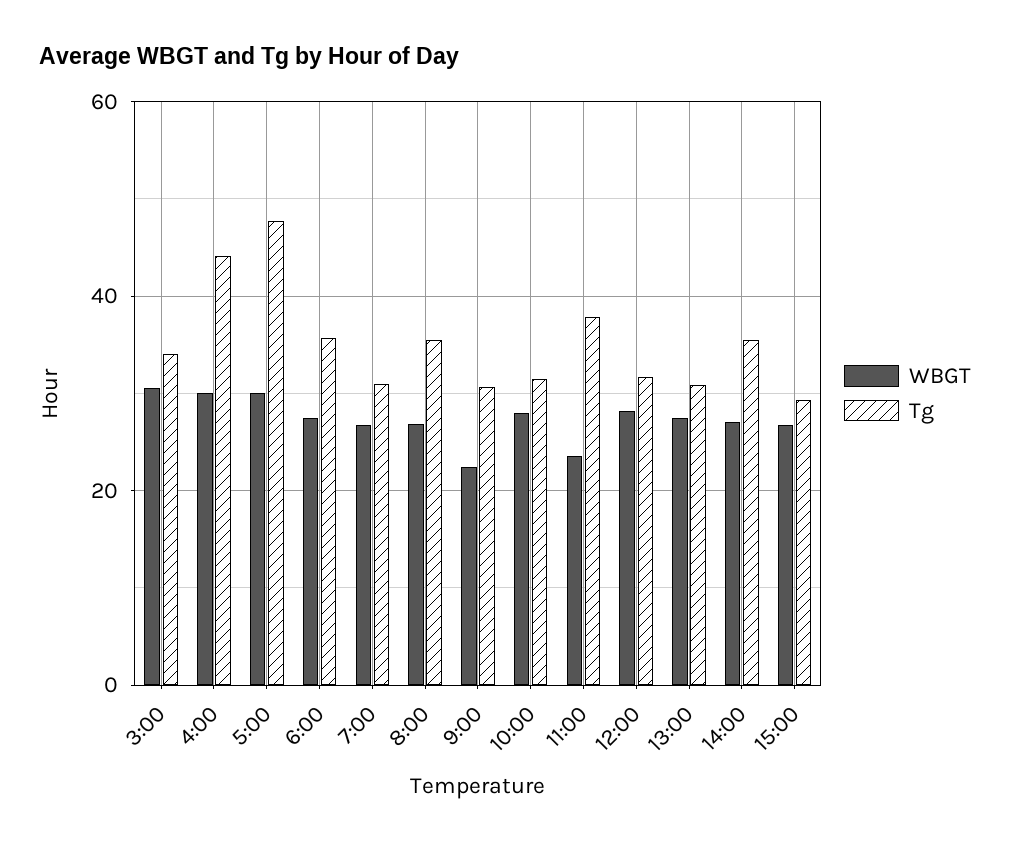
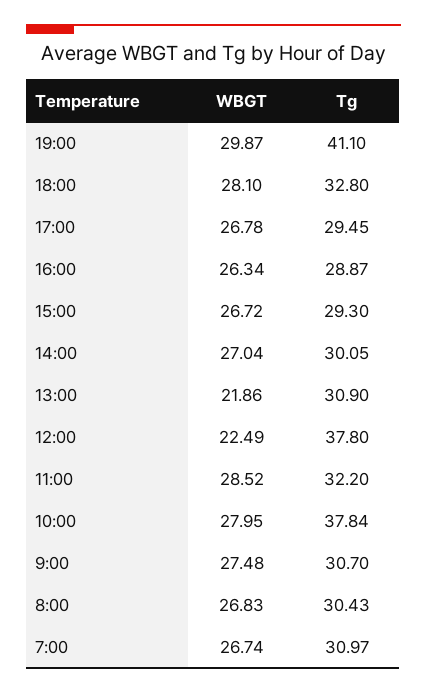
WBGT, 3:00: 30 -> none
Tg, 3:00: 34 -> none
WBGT, 4:00: 30 -> none
Tg, 4:00: 44 -> none
WBGT, 5:00: 30 -> none
Tg, 5:00: 48 -> none
WBGT, 6:00: 28 -> none
Tg, 6:00: 36 -> none
Tg, 8:00: 36 -> 30.43
WBGT, 9:00: 22 -> 27.48
Tg, 10:00: 32 -> 37.84
WBGT, 11:00: 24 -> 28.52
Tg, 11:00: 38 -> 32.2
WBGT, 12:00: 28 -> 22.49
Tg, 12:00: 32 -> 37.8
WBGT, 13:00: 28 -> 21.86
Tg, 14:00: 36 -> 30.05
WBGT, 19:00: none -> 29.87
Tg, 19:00: none -> 41.1
WBGT, 18:00: none -> 28.1
Tg, 18:00: none -> 32.8
WBGT, 17:00: none -> 26.78
Tg, 17:00: none -> 29.45
WBGT, 16:00: none -> 26.34
Tg, 16:00: none -> 28.87

